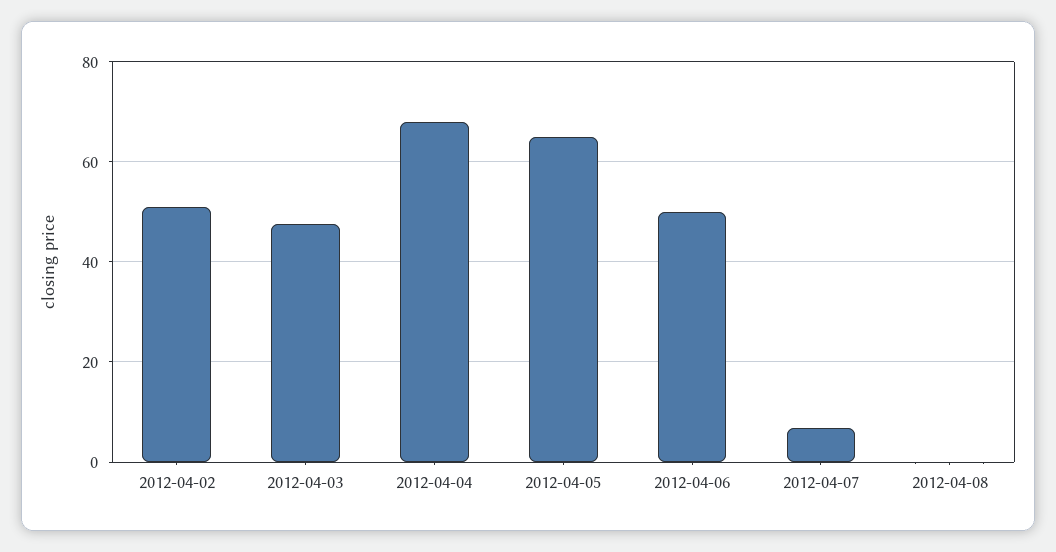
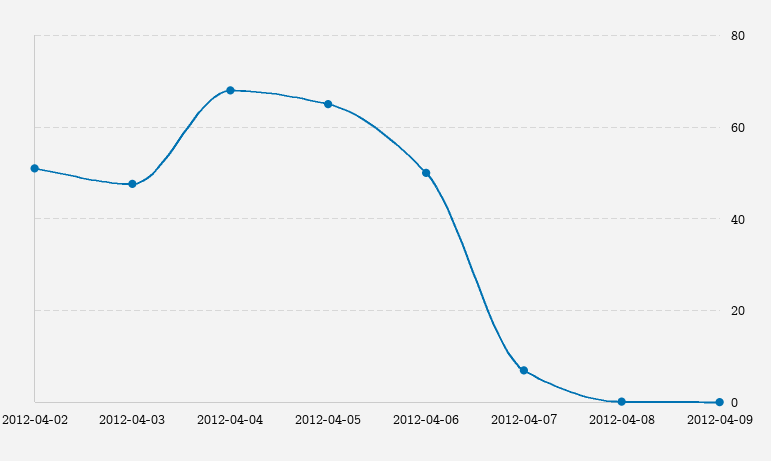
2012-04-09: none -> 0

